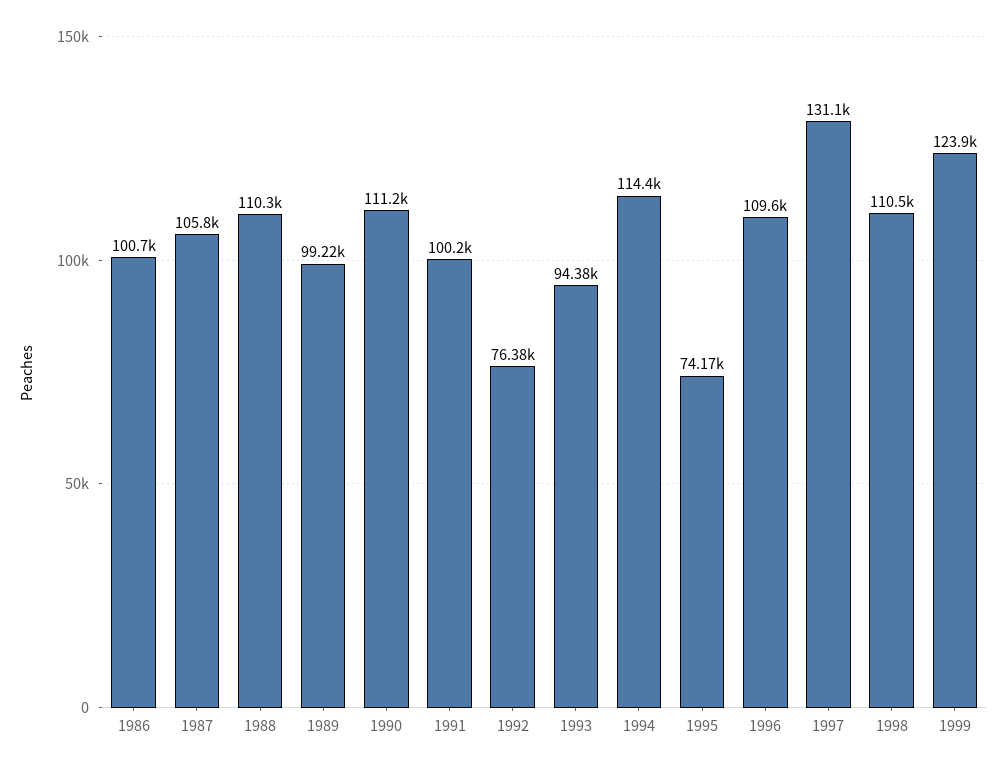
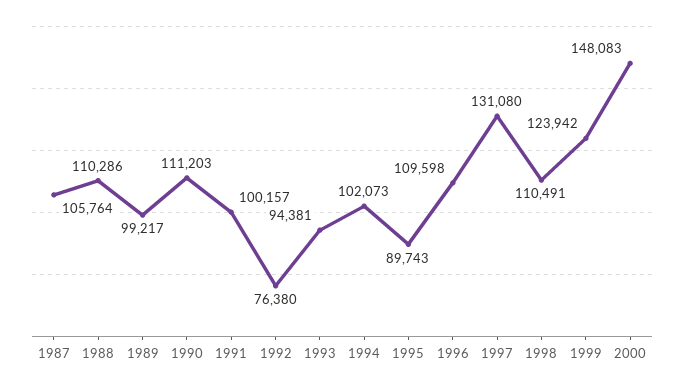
1986: 100700 -> none
1994: 114400 -> 102073
1995: 74170 -> 89743
2000: none -> 148083

